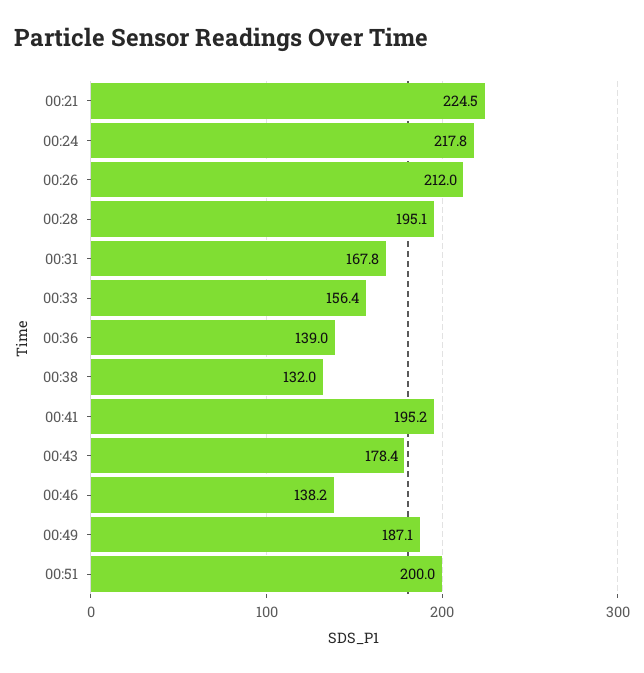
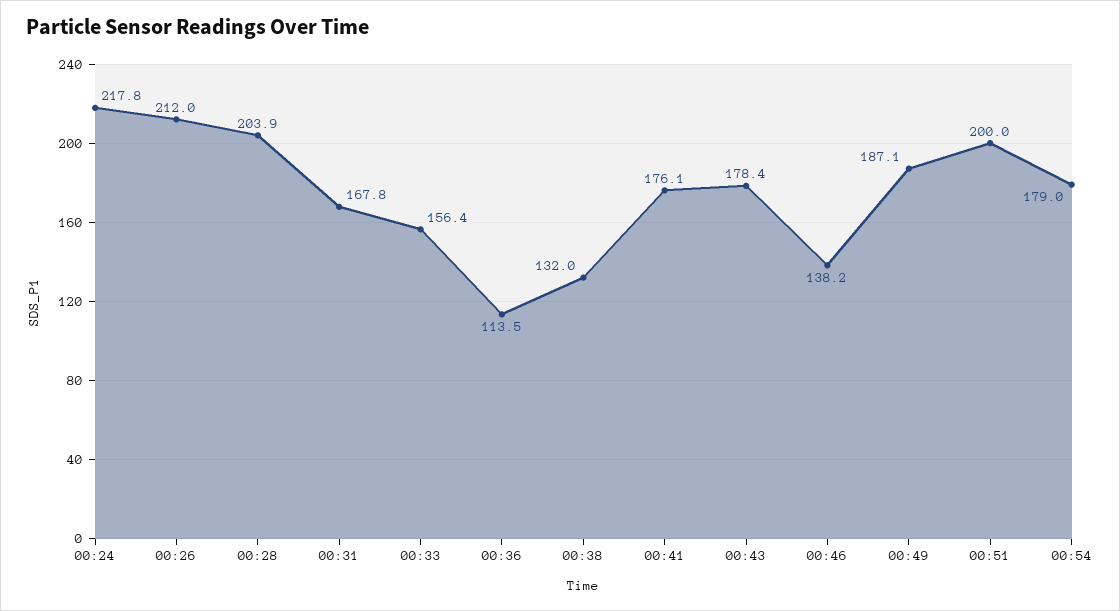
00:21: 224.5 -> none
00:28: 195.1 -> 203.9
00:36: 139 -> 113.5
00:41: 195.2 -> 176.1
00:54: none -> 179

